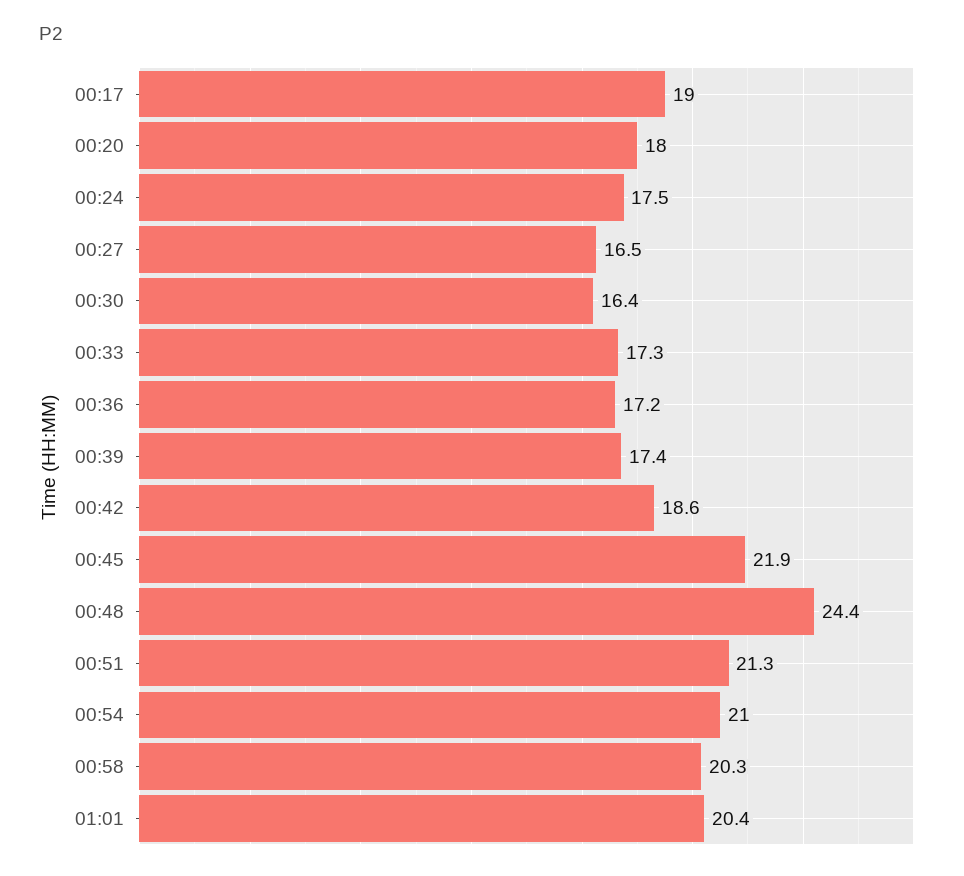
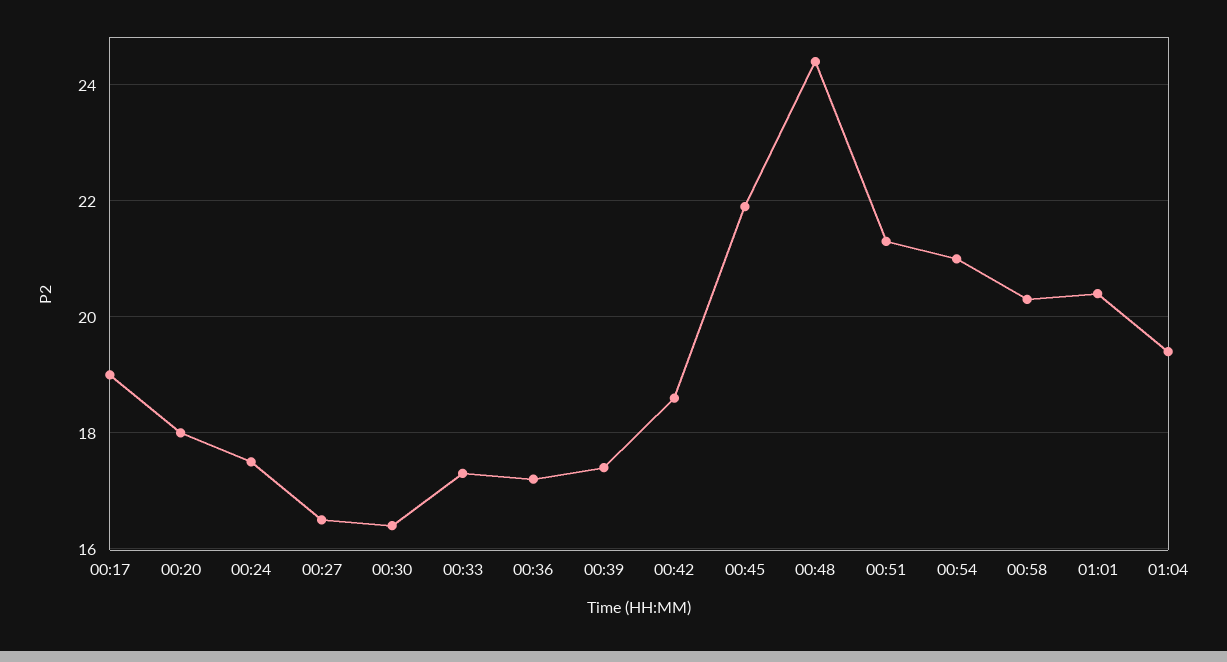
01:04: none -> 19.5

